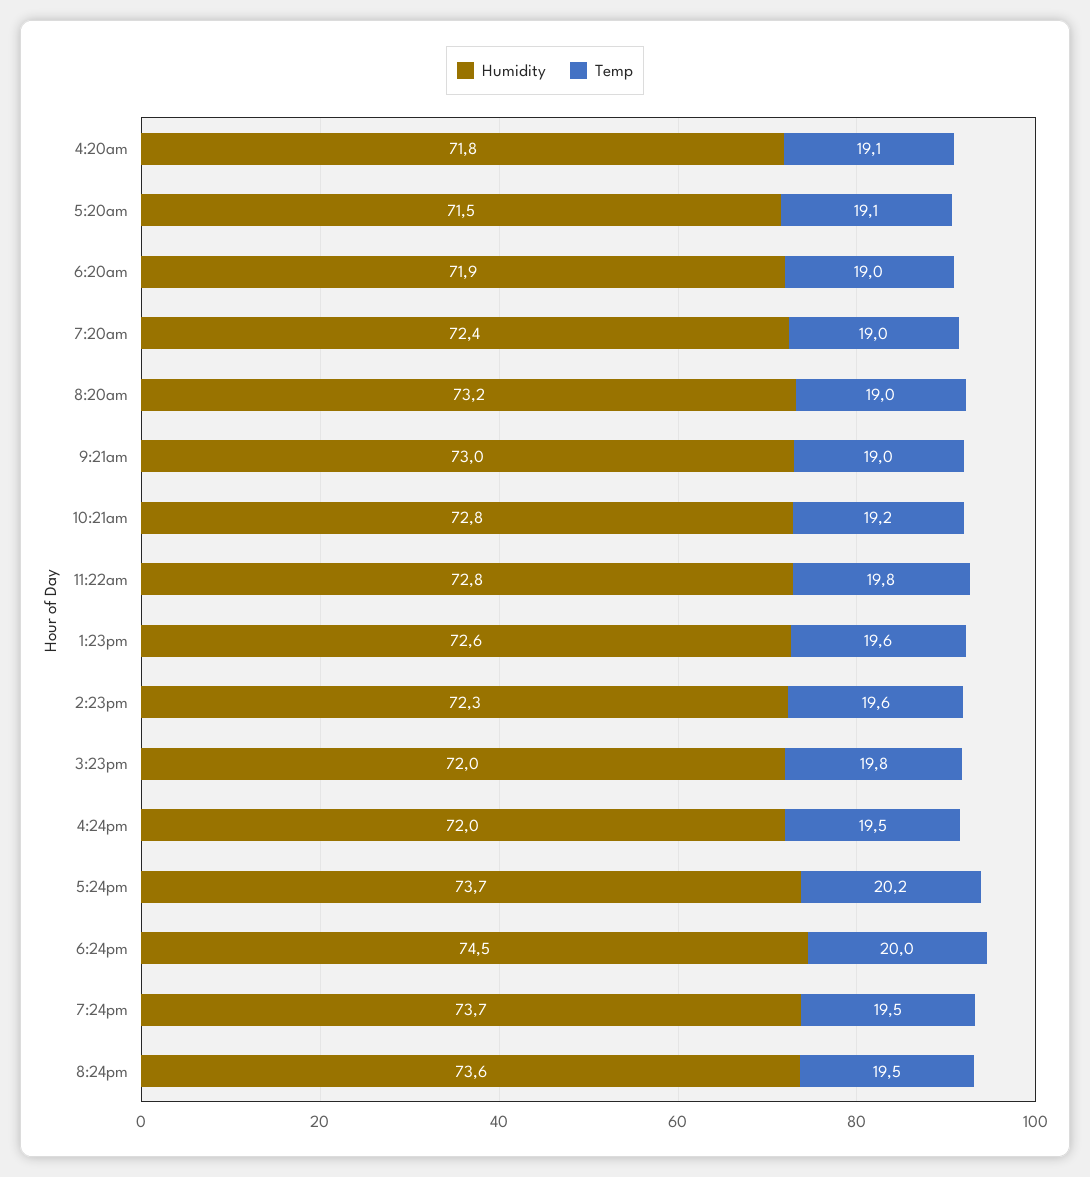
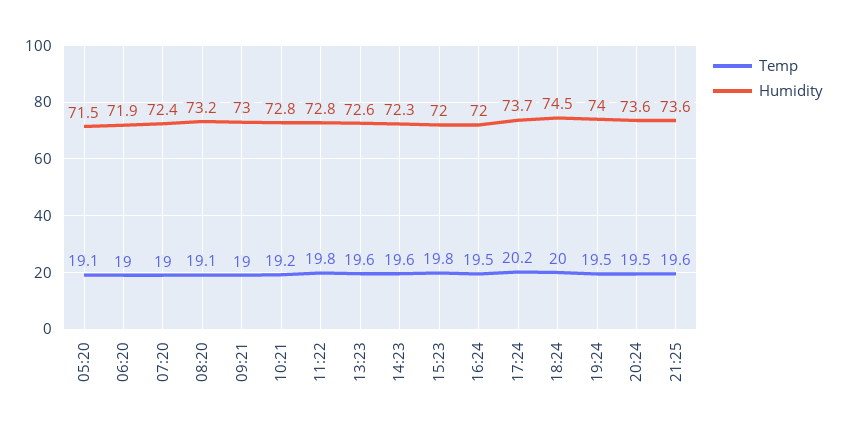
Humidity, 4:20am: 71.8 -> none
Temp, 4:20am: 19.1 -> none
Temp, 8:20am: 19 -> 19.1
Humidity, 7:24pm: 73.7 -> 74
Temp, 21:25: none -> 19.6
Humidity, 21:25: none -> 73.6

